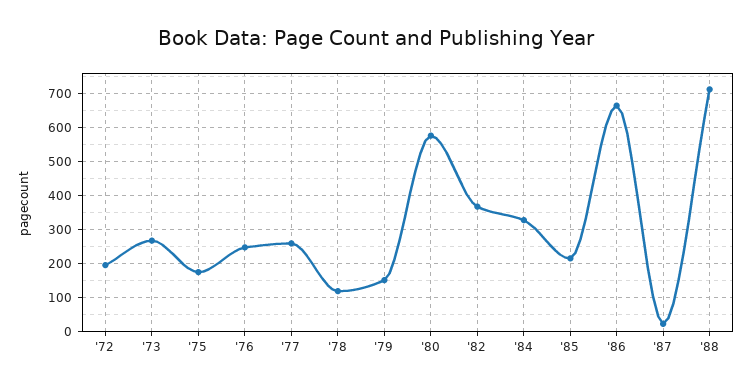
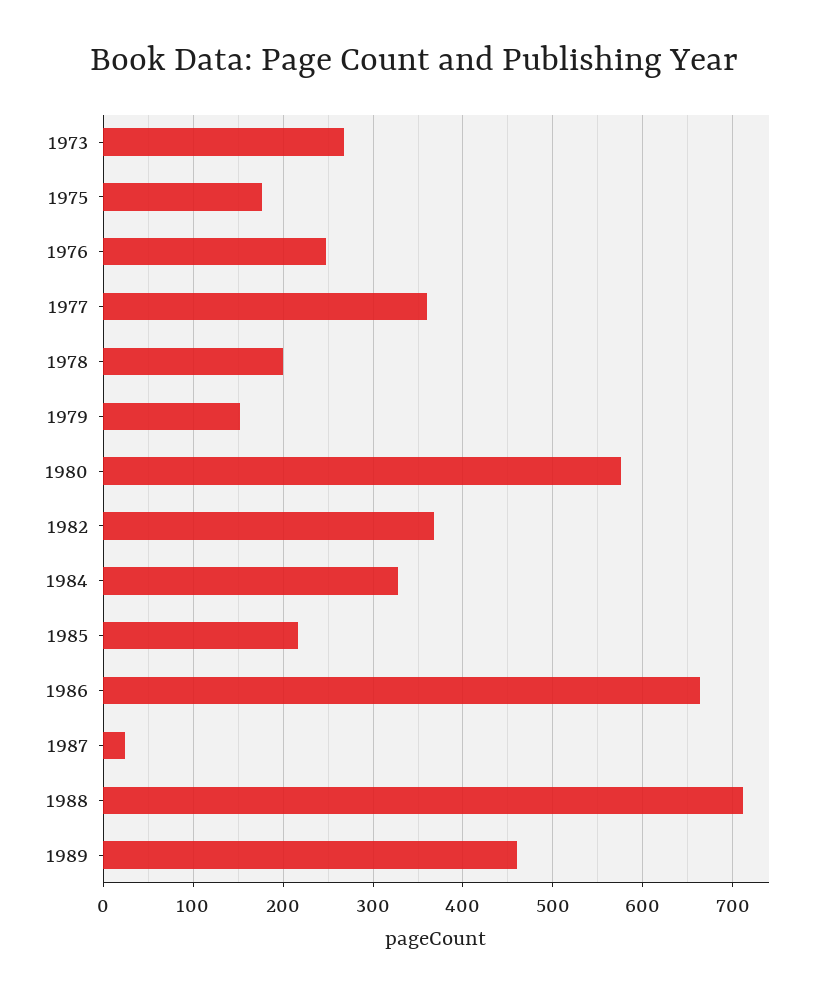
'72: 200 -> none
'77: 260 -> 360
'78: 120 -> 200
1989: none -> 460

